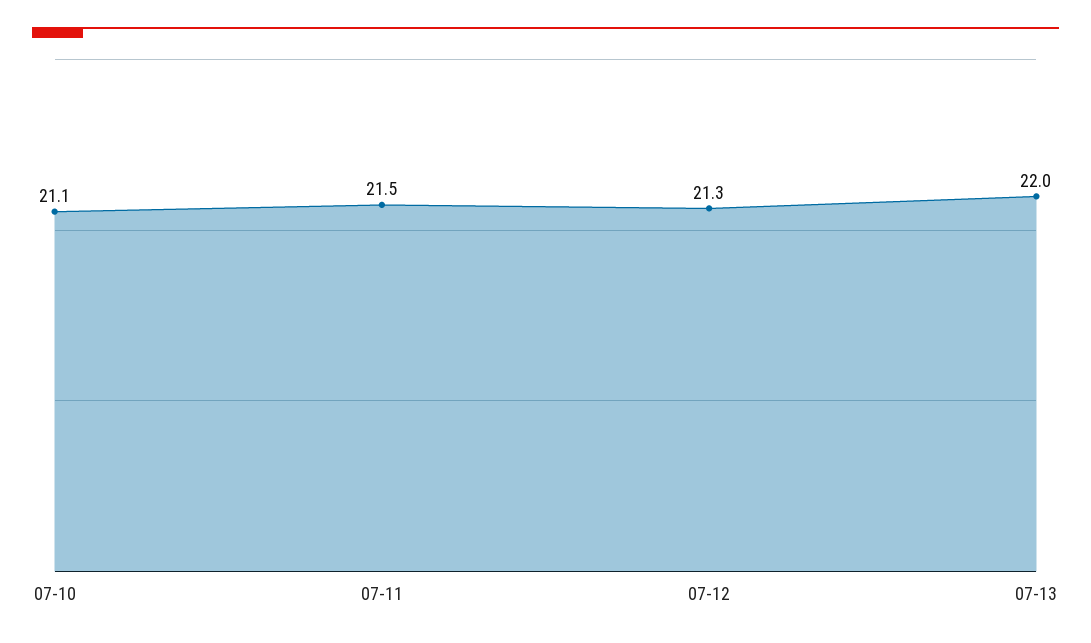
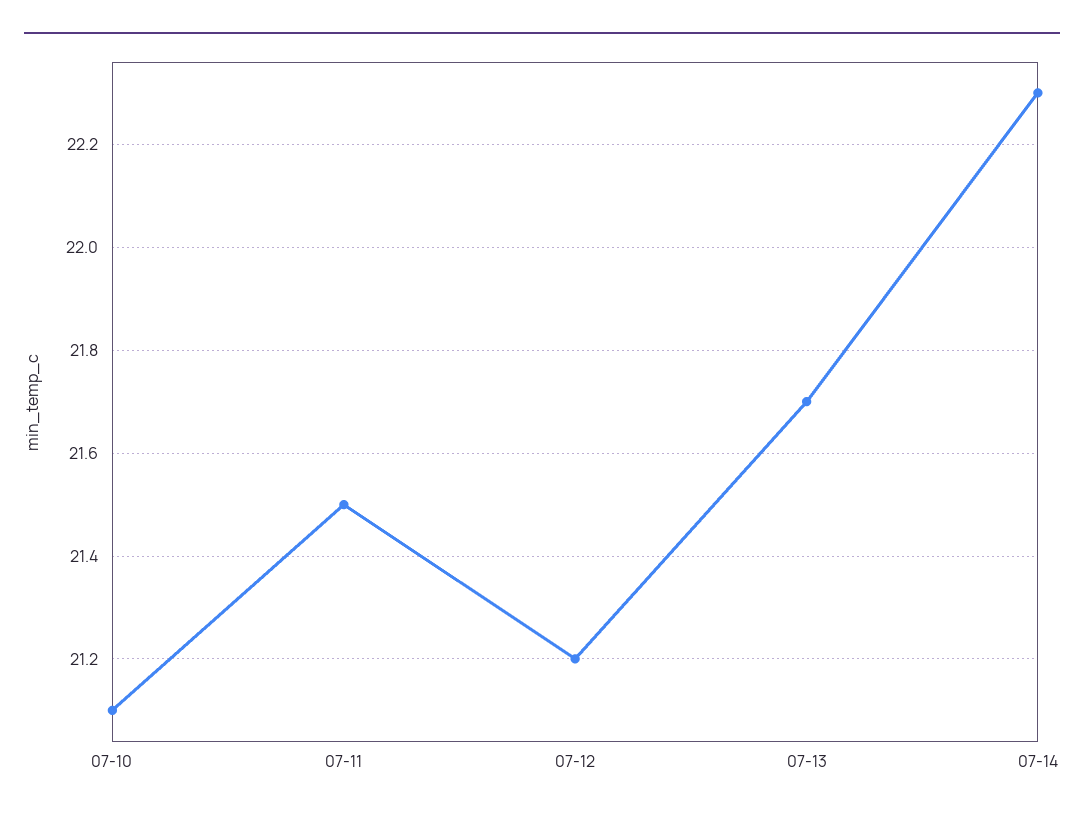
07-12: 21.3 -> 21.2
07-13: 22 -> 21.7
07-14: none -> 22.3

